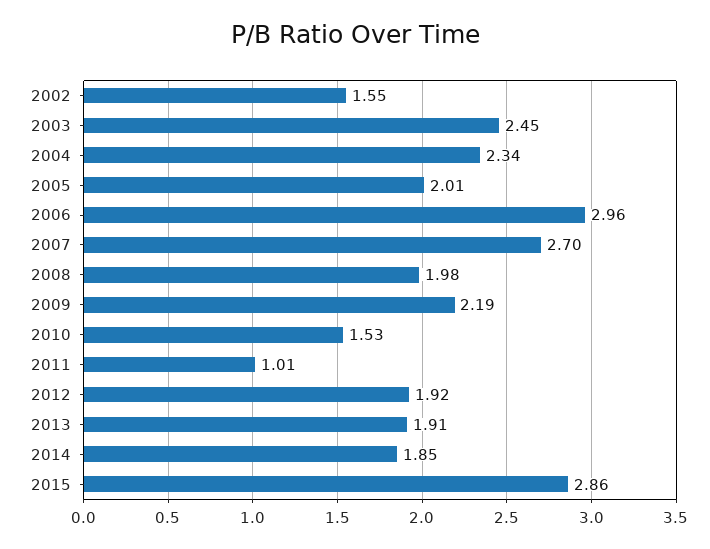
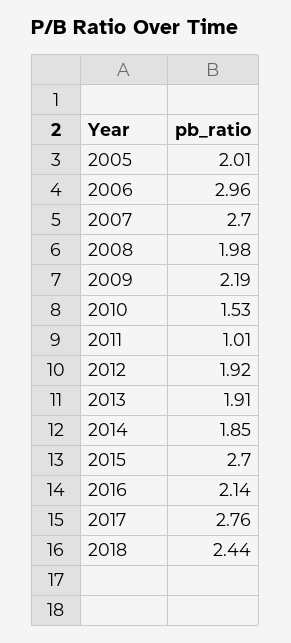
2002: 1.55 -> none
2003: 2.45 -> none
2004: 2.34 -> none
2015: 2.86 -> 2.7
2016: none -> 2.14
2017: none -> 2.76
2018: none -> 2.44

